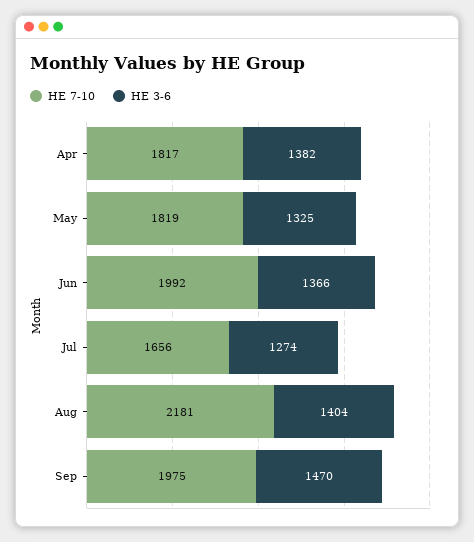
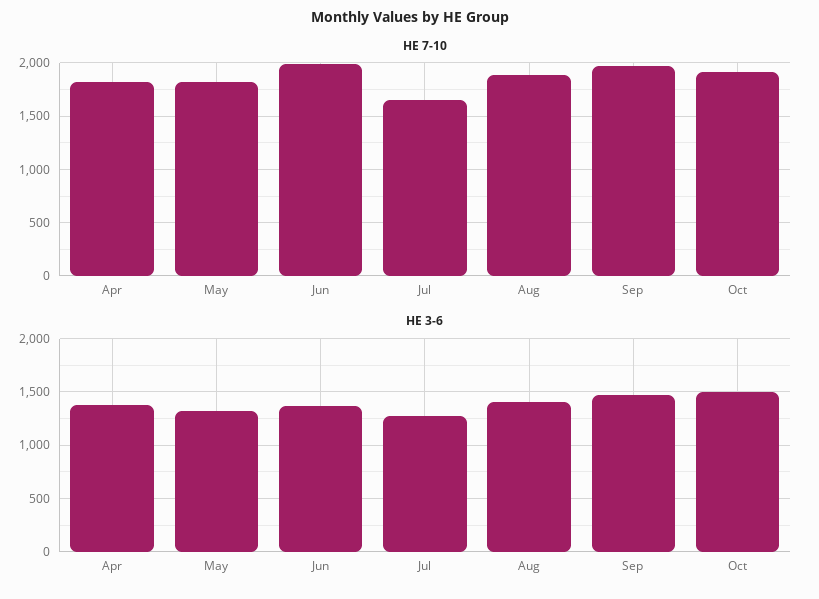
HE 7-10, Aug: 2181 -> 1900
HE 7-10, Oct: none -> 1900
HE 3-6, Oct: none -> 1500

